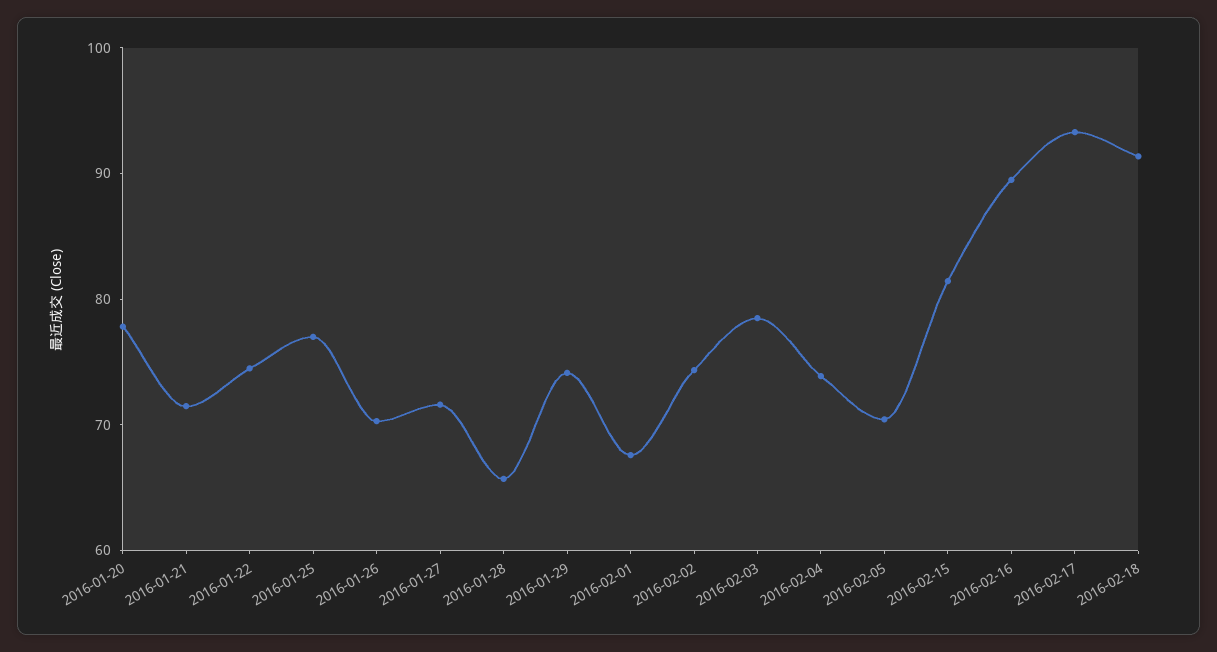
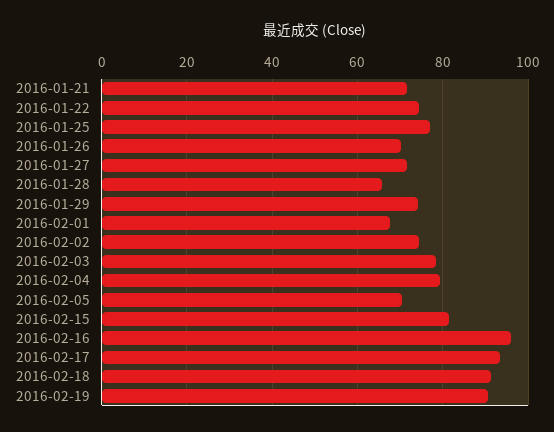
2016-01-20: 78 -> none
2016-02-04: 74 -> 80
2016-02-16: 90 -> 96
2016-02-19: none -> 90

